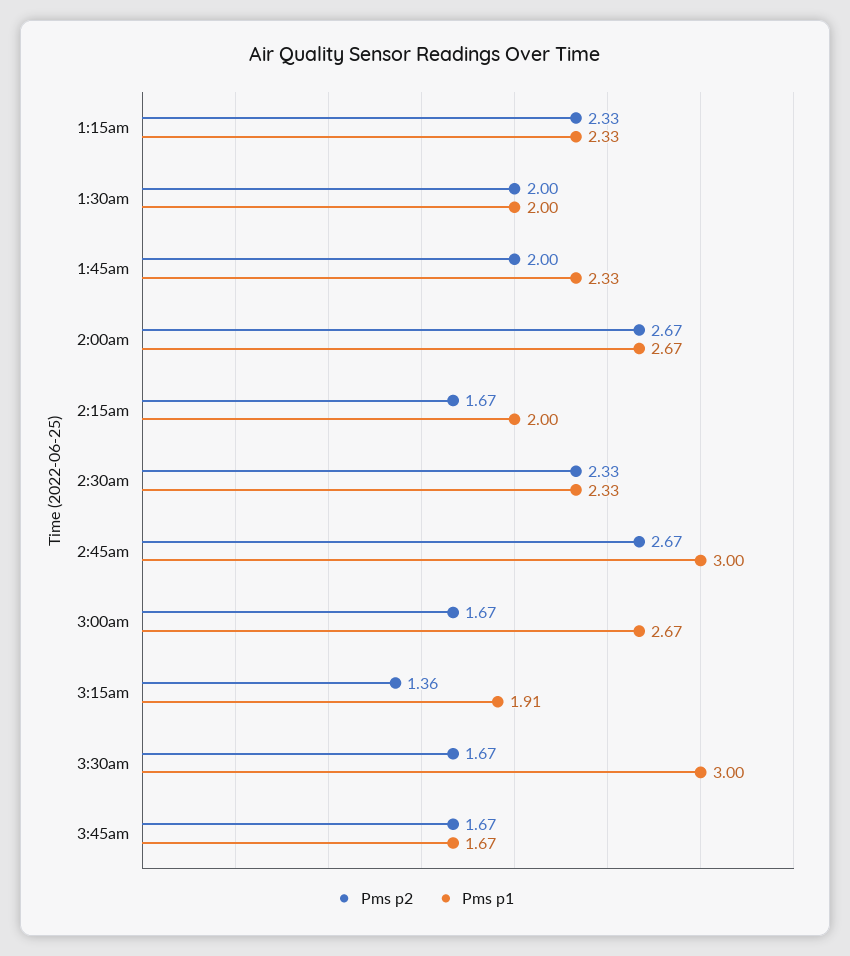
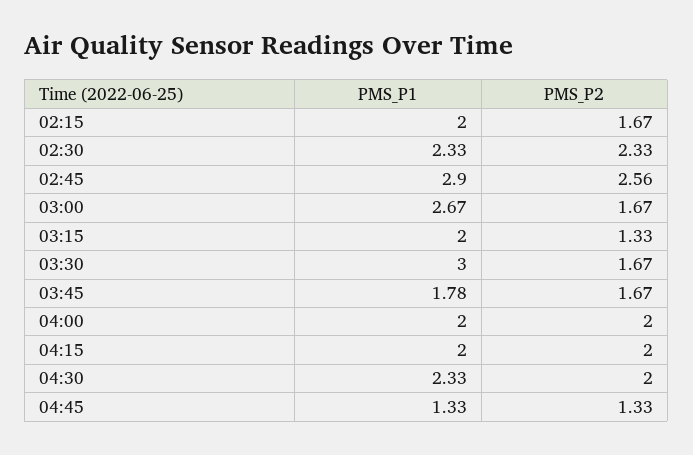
Pms p2, 1:15am: 2.33 -> none
Pms p1, 1:15am: 2.33 -> none
Pms p2, 1:30am: 2 -> none
Pms p1, 1:30am: 2 -> none
Pms p2, 1:45am: 2 -> none
Pms p1, 1:45am: 2.33 -> none
Pms p2, 2:00am: 2.67 -> none
Pms p1, 2:00am: 2.67 -> none
Pms p2, 2:45am: 2.67 -> 2.56
Pms p1, 2:45am: 3 -> 2.9
Pms p2, 3:15am: 1.36 -> 1.33
Pms p1, 3:15am: 1.91 -> 2
Pms p1, 3:45am: 1.67 -> 1.78
Pms p1, 04:00: none -> 2
Pms p2, 04:00: none -> 2
Pms p1, 04:15: none -> 2
Pms p2, 04:15: none -> 2
Pms p1, 04:30: none -> 2.33
Pms p2, 04:30: none -> 2
Pms p1, 04:45: none -> 1.33
Pms p2, 04:45: none -> 1.33

